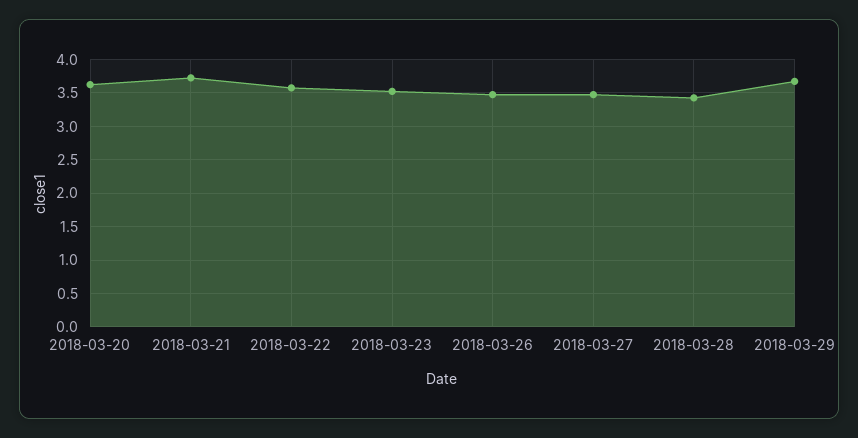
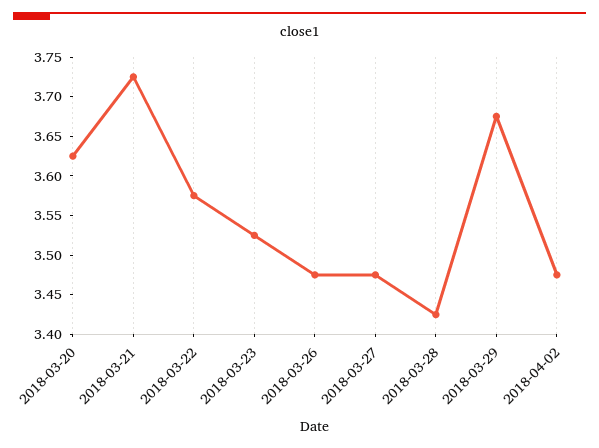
2018-04-02: none -> 3.475

